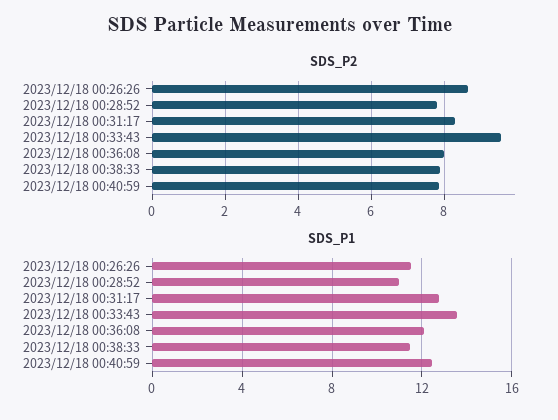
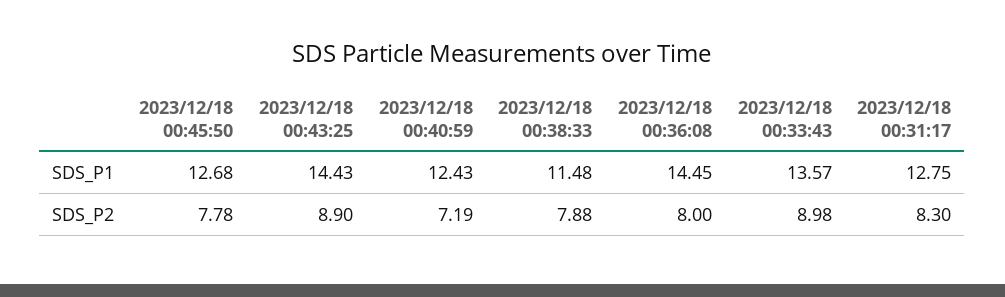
SDS_P2, 2023/12/18 00:26:26: 8.6 -> none
SDS_P2, 2023/12/18 00:28:52: 7.8 -> none
SDS_P2, 2023/12/18 00:33:43: 9.6 -> 8.98
SDS_P2, 2023/12/18 00:40:59: 7.8 -> 7.19
SDS_P1, 2023/12/18 00:26:26: 11.5 -> none
SDS_P1, 2023/12/18 00:28:52: 11 -> none
SDS_P1, 2023/12/18 00:36:08: 12 -> 14.45
SDS_P1, 2023/12/18 00:45:50: none -> 12.68
SDS_P1, 2023/12/18 00:43:25: none -> 14.43
SDS_P2, 2023/12/18 00:45:50: none -> 7.78
SDS_P2, 2023/12/18 00:43:25: none -> 8.9

